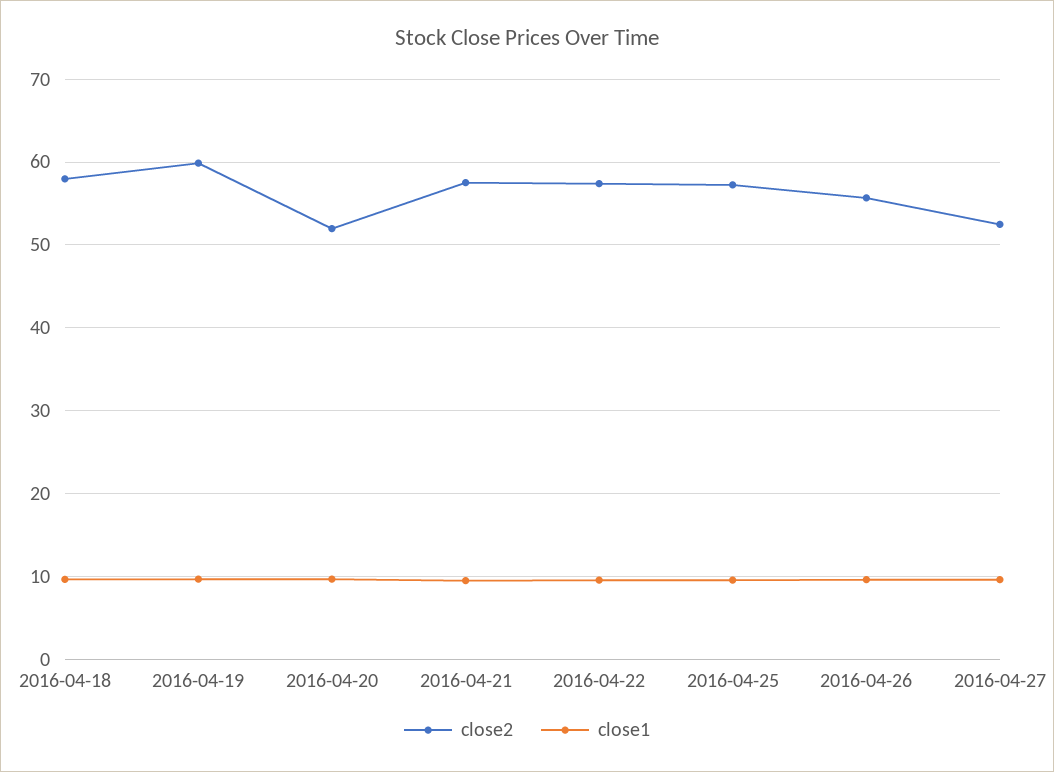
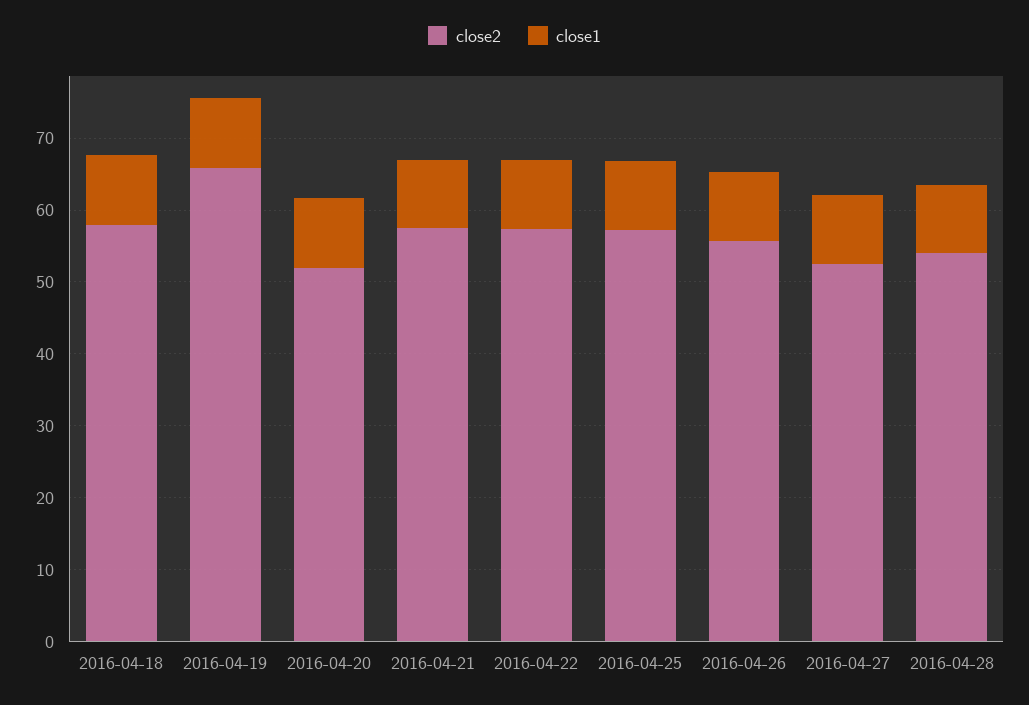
close2, 2016-04-19: 60 -> 66
close2, 2016-04-28: none -> 54
close1, 2016-04-28: none -> 10

